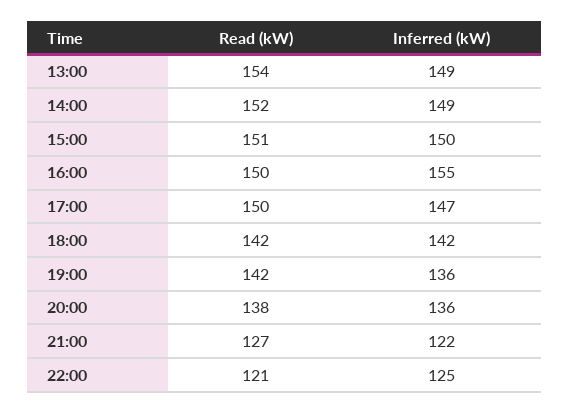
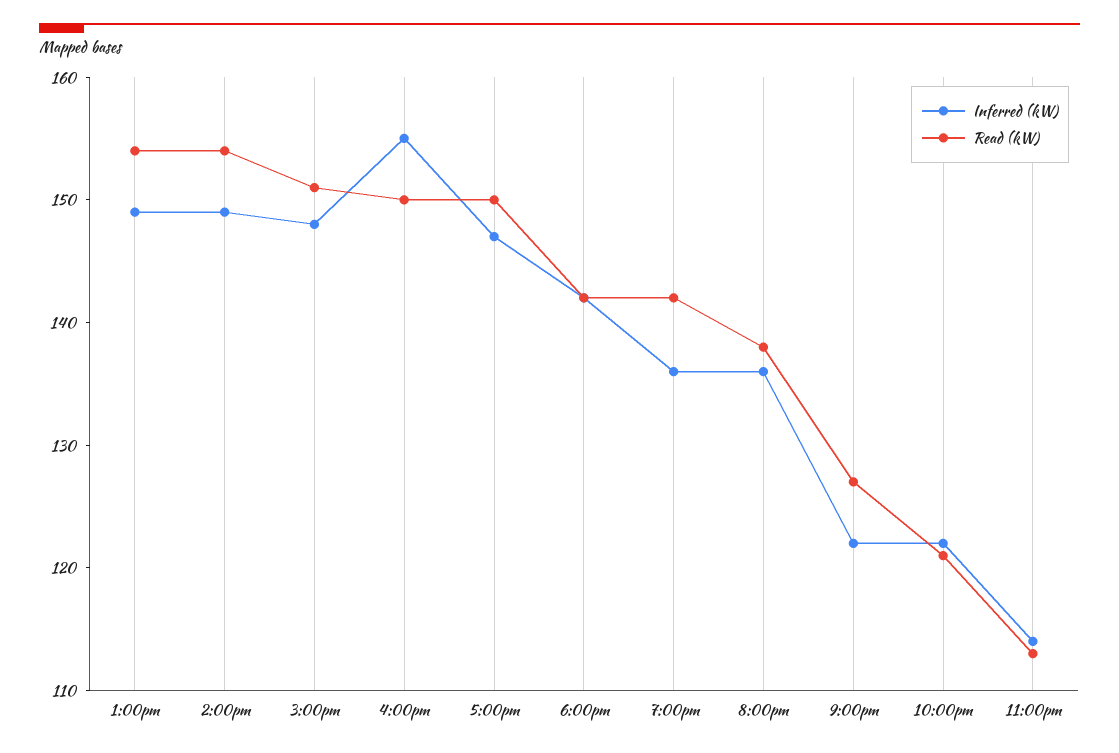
Read (kW), 14:00: 152 -> 154
Inferred (kW), 15:00: 150 -> 148
Inferred (kW), 22:00: 125 -> 122
Inferred (kW), 11:00pm: none -> 114
Read (kW), 11:00pm: none -> 113

